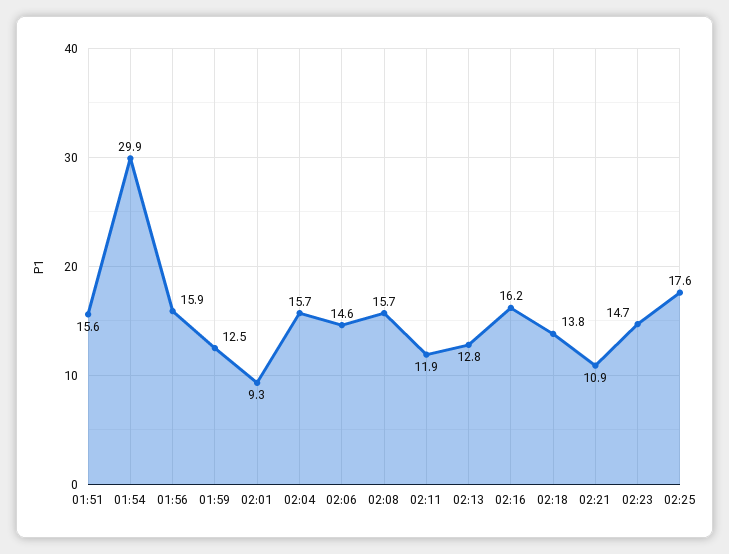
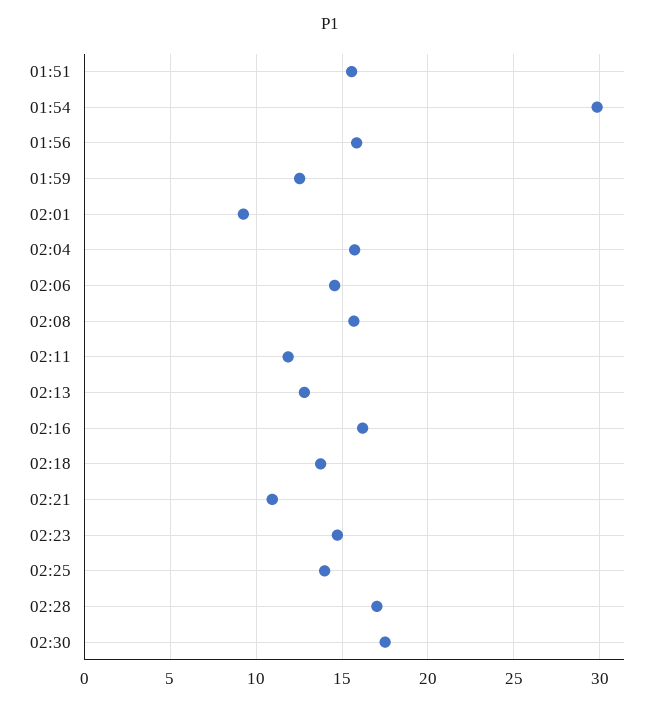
02:25: 17.6 -> 14
02:28: none -> 17
02:30: none -> 17.5

